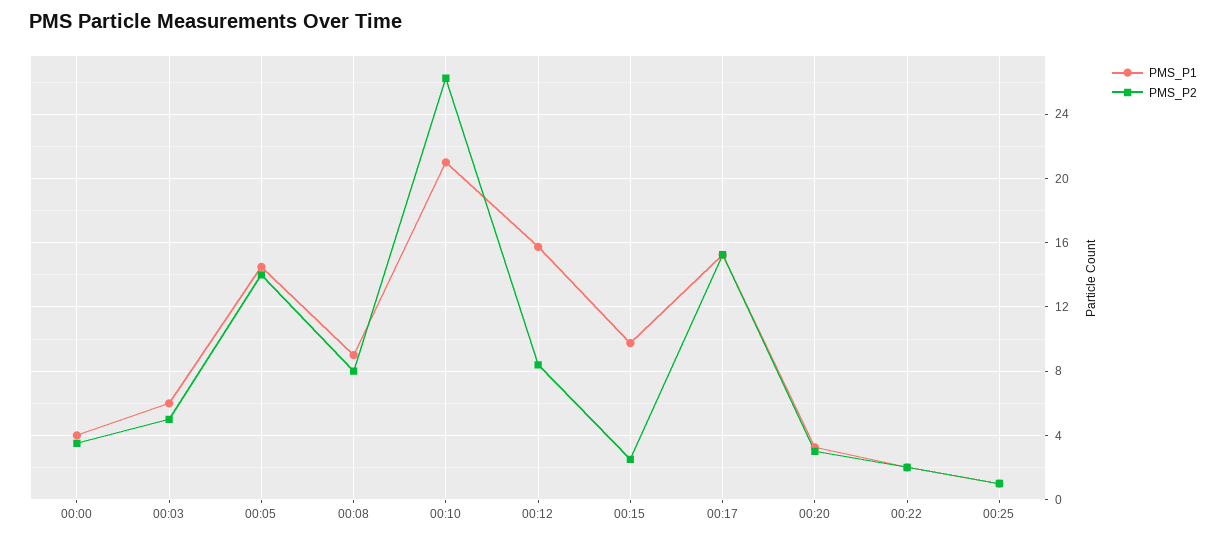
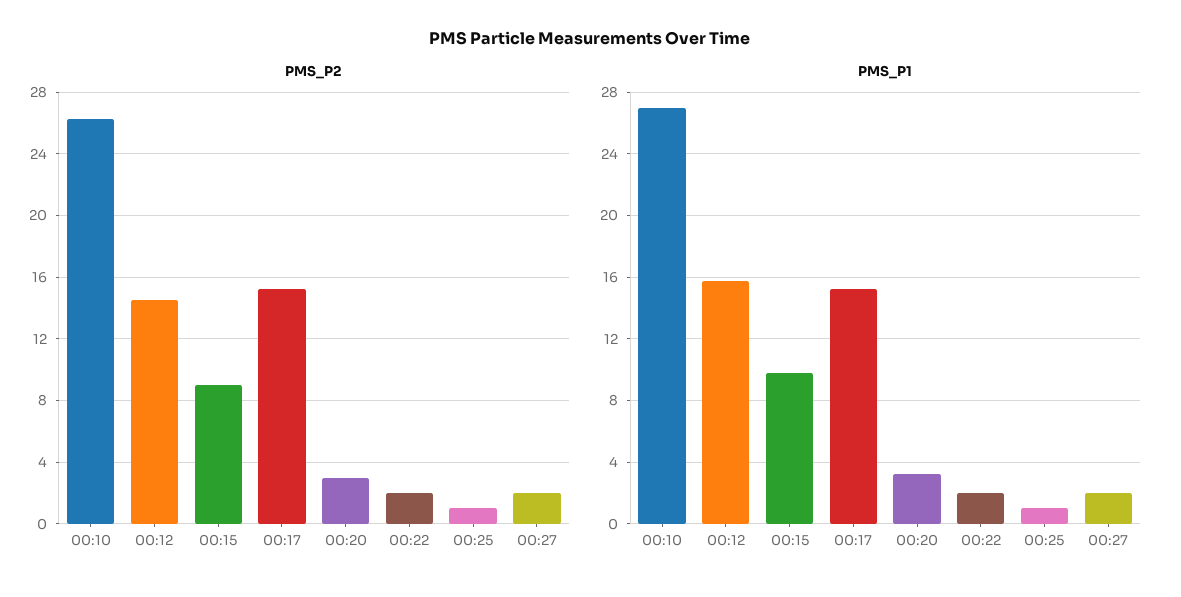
PMS_P1, 00:00: 4 -> none
PMS_P2, 00:00: 3.5 -> none
PMS_P1, 00:03: 6 -> none
PMS_P2, 00:03: 5 -> none
PMS_P1, 00:05: 14.5 -> none
PMS_P2, 00:05: 14 -> none
PMS_P1, 00:08: 9 -> none
PMS_P2, 00:08: 8 -> none
PMS_P1, 00:10: 21 -> 27
PMS_P2, 00:12: 8.5 -> 14.5
PMS_P2, 00:15: 2.5 -> 9
PMS_P2, 00:27: none -> 2
PMS_P1, 00:27: none -> 2

